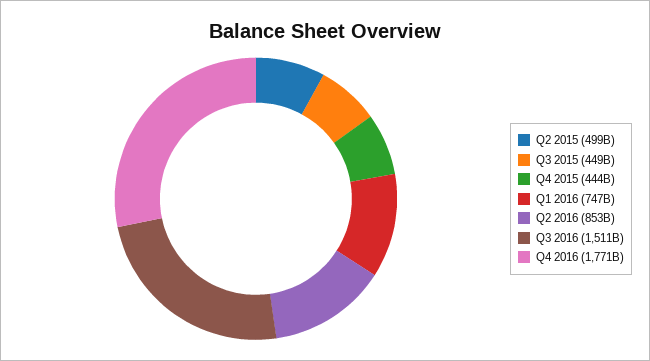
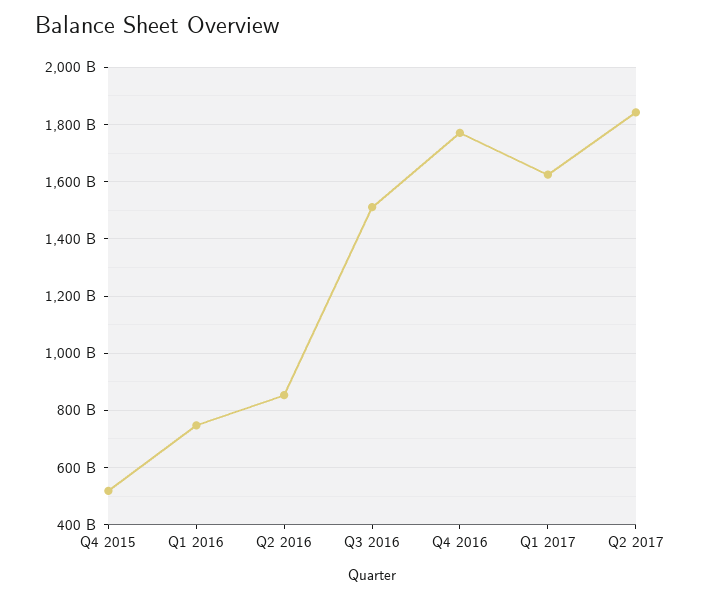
Q2 2015: 499000000000 -> none
Q3 2015: 449000000000 -> none
Q4 2015: 444000000000 -> 525000000000
Q1 2017: none -> 1625000000000
Q2 2017: none -> 1850000000000

